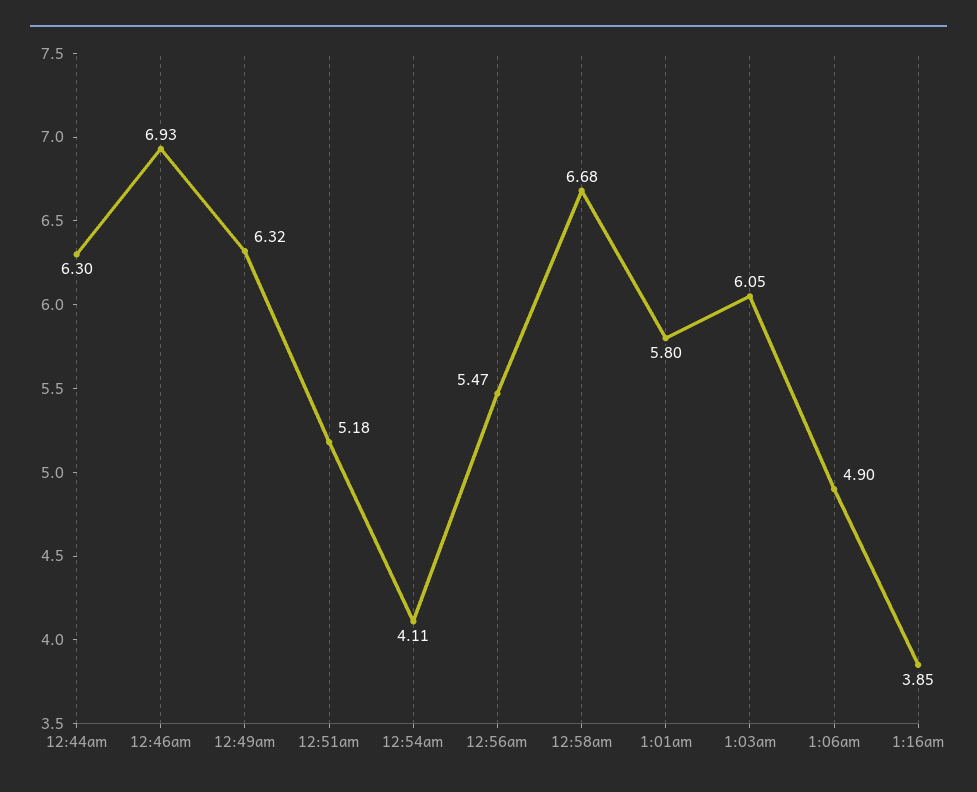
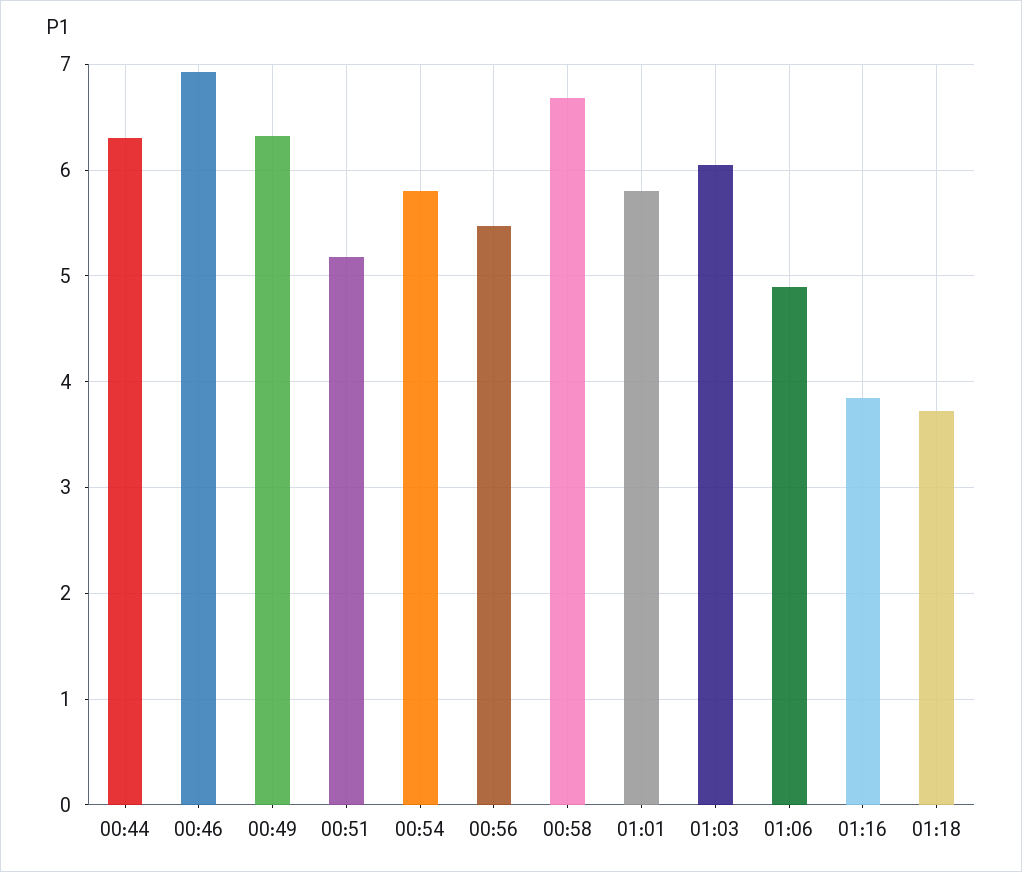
12:54am: 4.11 -> 5.8
01:18: none -> 3.7

